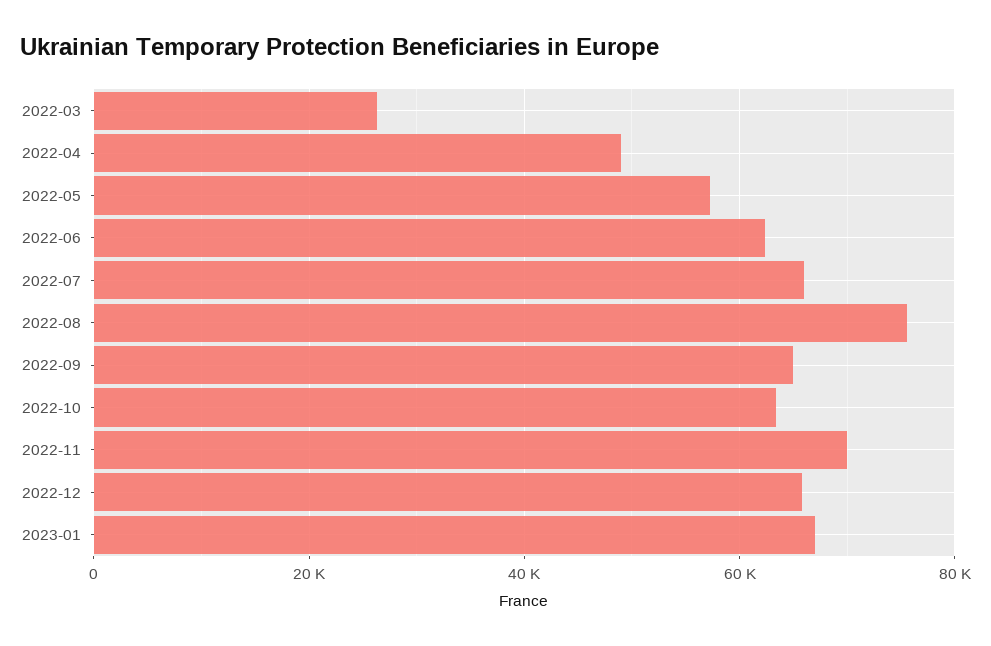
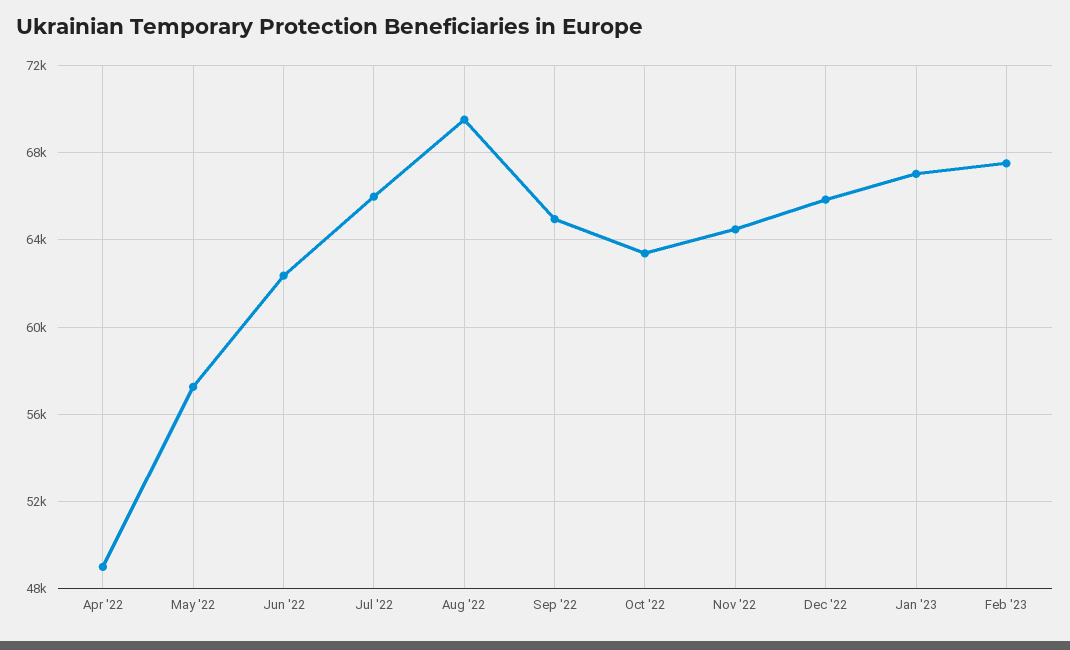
2022-03: 26000 -> none
2022-08: 76000 -> 69500
2022-11: 70000 -> 64500
Feb '23: none -> 67500

